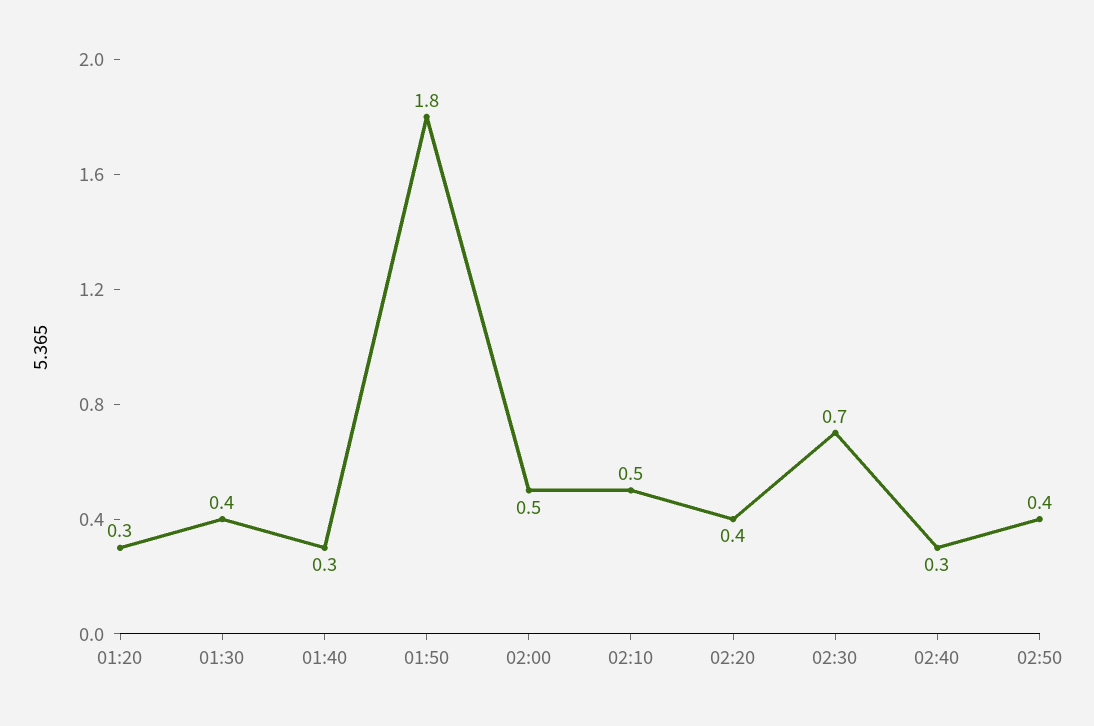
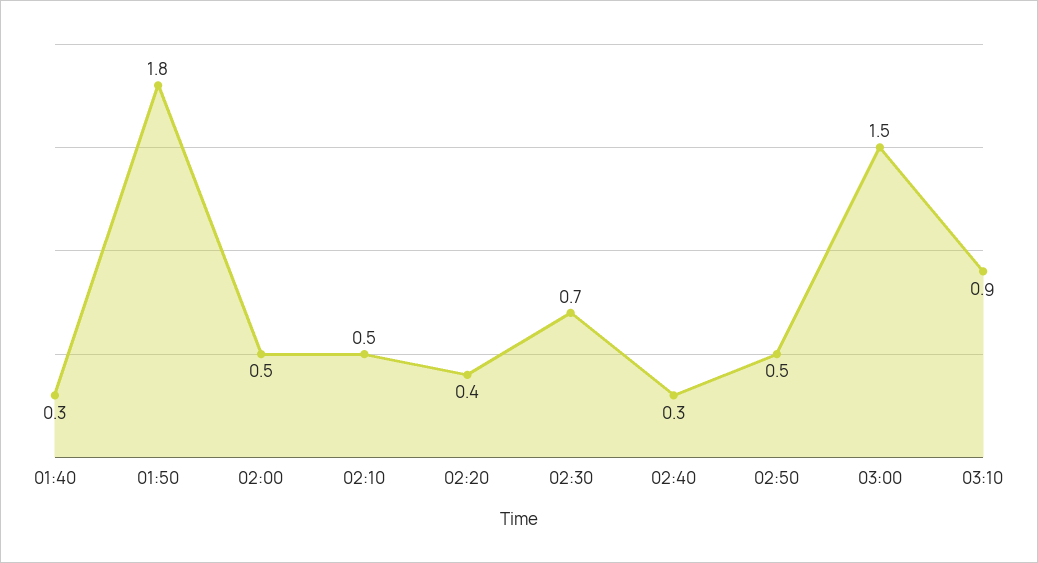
01:20: 0.3 -> none
01:30: 0.4 -> none
02:50: 0.4 -> 0.5
03:00: none -> 1.5
03:10: none -> 0.9

